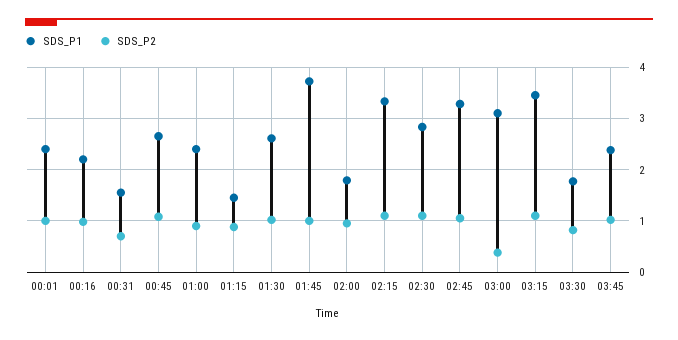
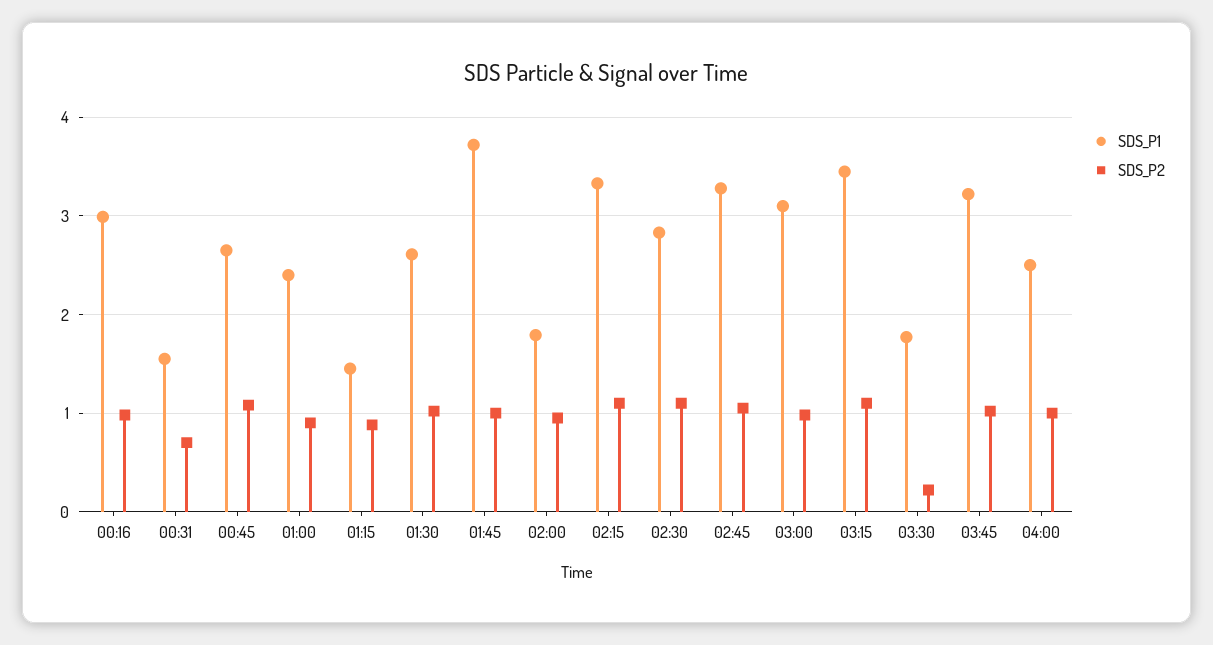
SDS_P1, 00:01: 2.4 -> none
SDS_P2, 00:01: 1 -> none
SDS_P1, 00:16: 2.2 -> 3
SDS_P2, 03:00: 0.4 -> 1
SDS_P2, 03:30: 0.8 -> 0.2
SDS_P1, 03:45: 2.4 -> 3.2
SDS_P1, 04:00: none -> 2.5
SDS_P2, 04:00: none -> 1

